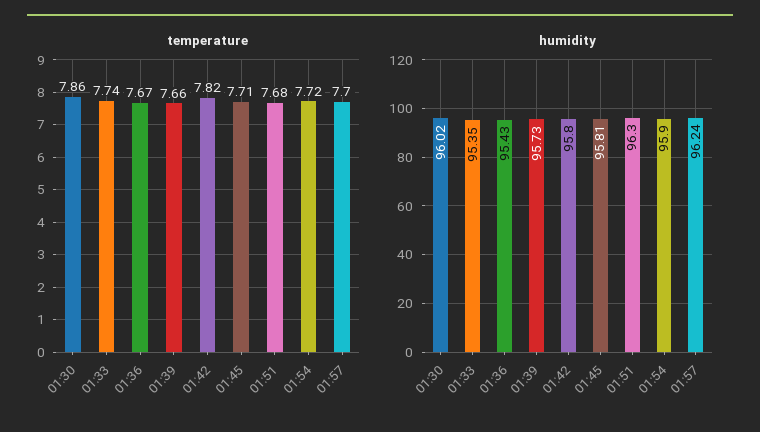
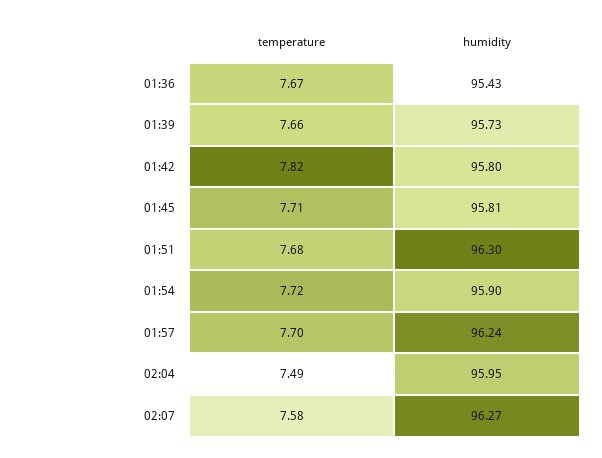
temperature, 01:30: 7.86 -> none
temperature, 01:33: 7.74 -> none
humidity, 01:30: 96.02 -> none
humidity, 01:33: 95.35 -> none
temperature, 02:04: none -> 7.49
humidity, 02:04: none -> 95.95
temperature, 02:07: none -> 7.58
humidity, 02:07: none -> 96.27

